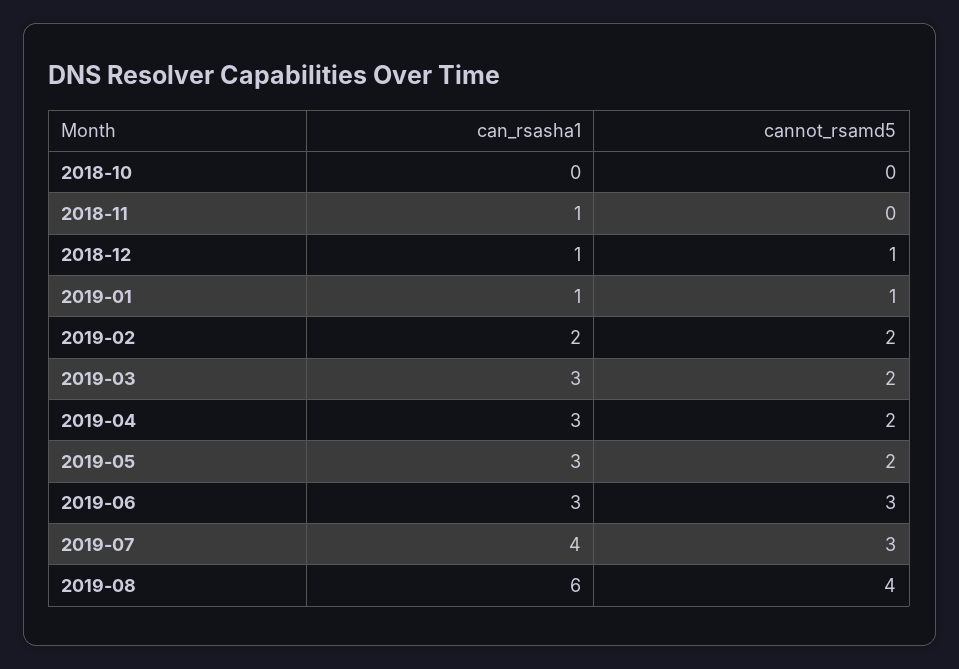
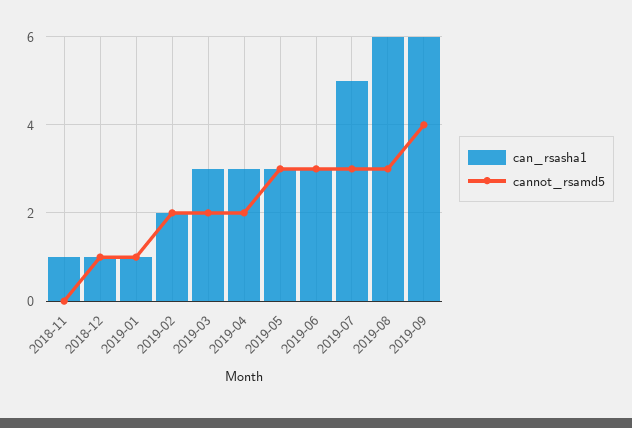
can_rsasha1, 2018-10: 0 -> none
cannot_rsamd5, 2018-10: 0 -> none
cannot_rsamd5, 2019-05: 2 -> 3
can_rsasha1, 2019-07: 4 -> 5
cannot_rsamd5, 2019-08: 4 -> 3
can_rsasha1, 2019-09: none -> 6
cannot_rsamd5, 2019-09: none -> 4

